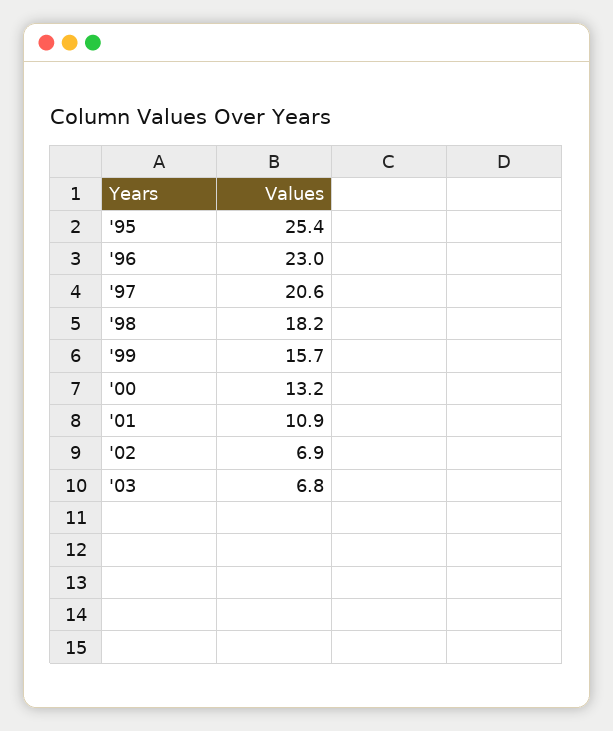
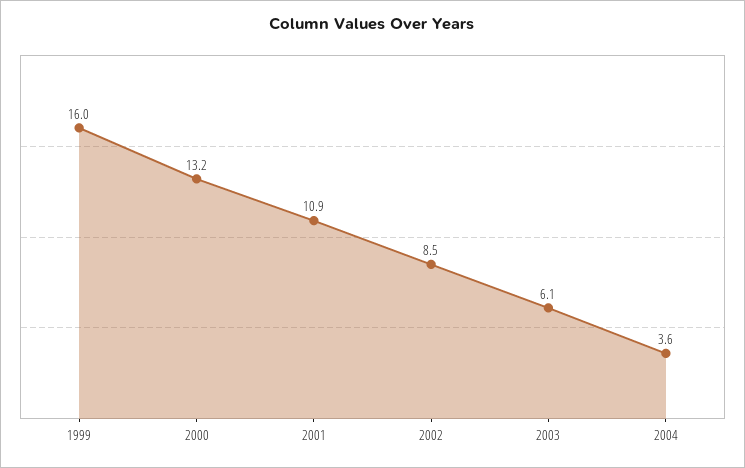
'95: 25.4 -> none
'96: 23 -> none
'97: 20.6 -> none
'98: 18.2 -> none
'99: 15.7 -> 16
'02: 6.9 -> 8.5
'03: 6.8 -> 6.1
2004: none -> 3.6

